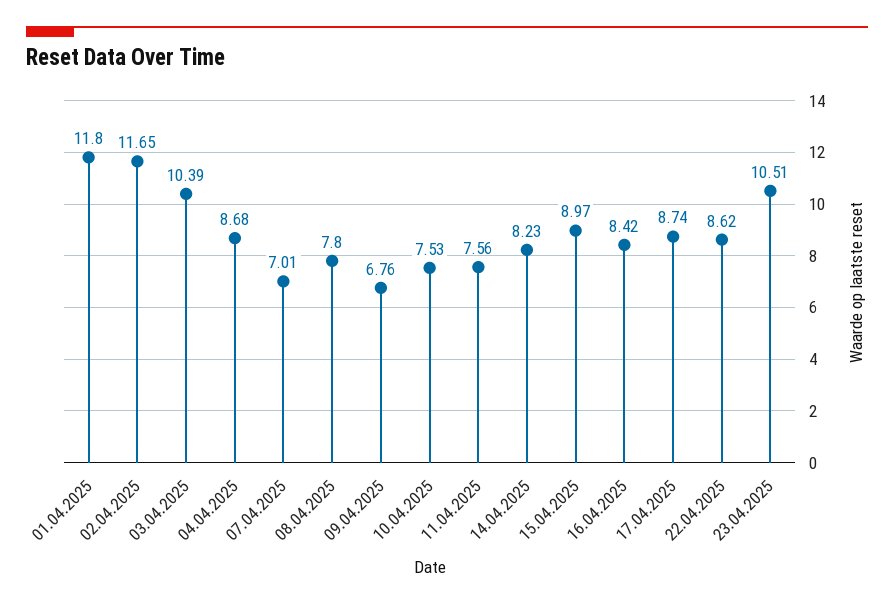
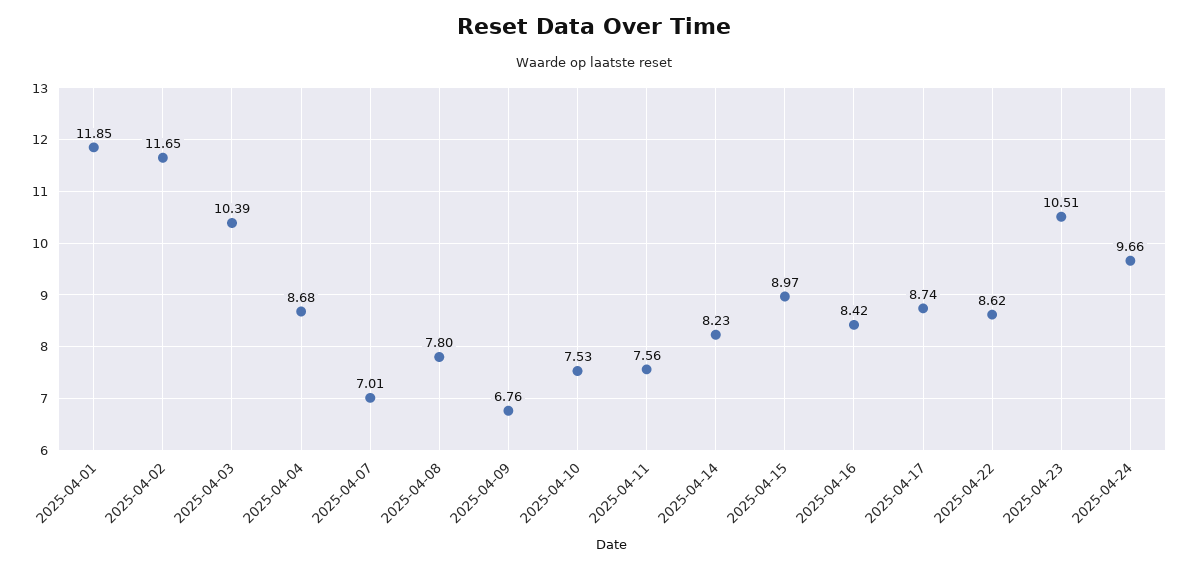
01.04.2025: 11.8 -> 11.85
2025-04-24: none -> 9.66

